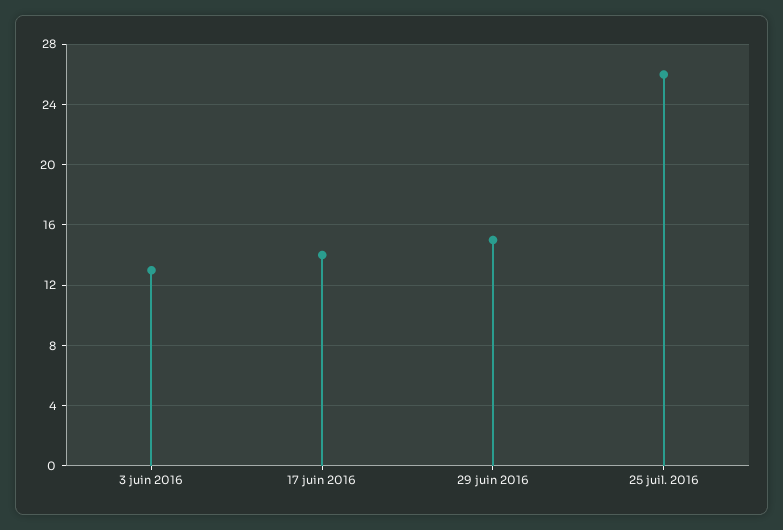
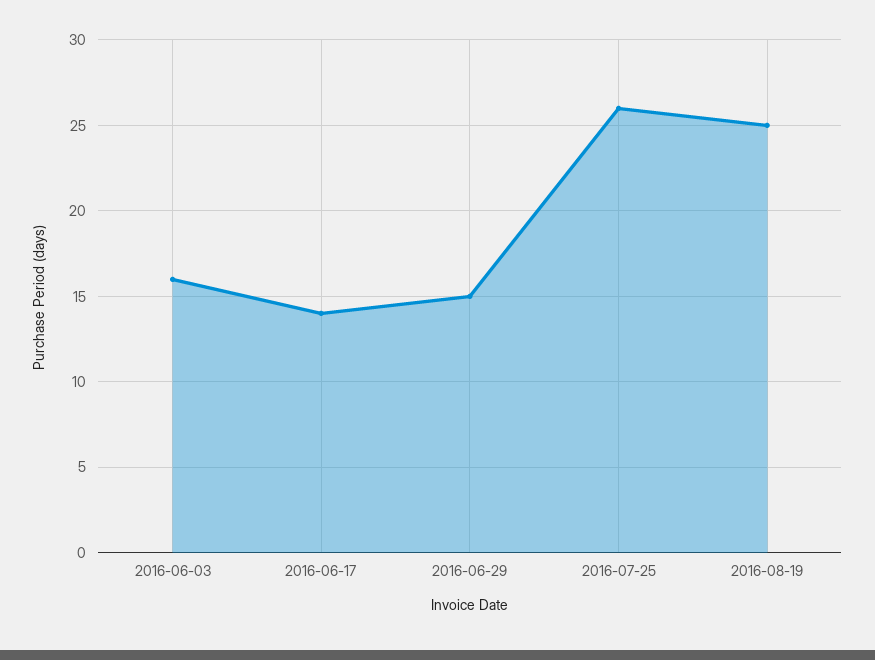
3 juin 2016: 13 -> 16
2016-08-19: none -> 25

